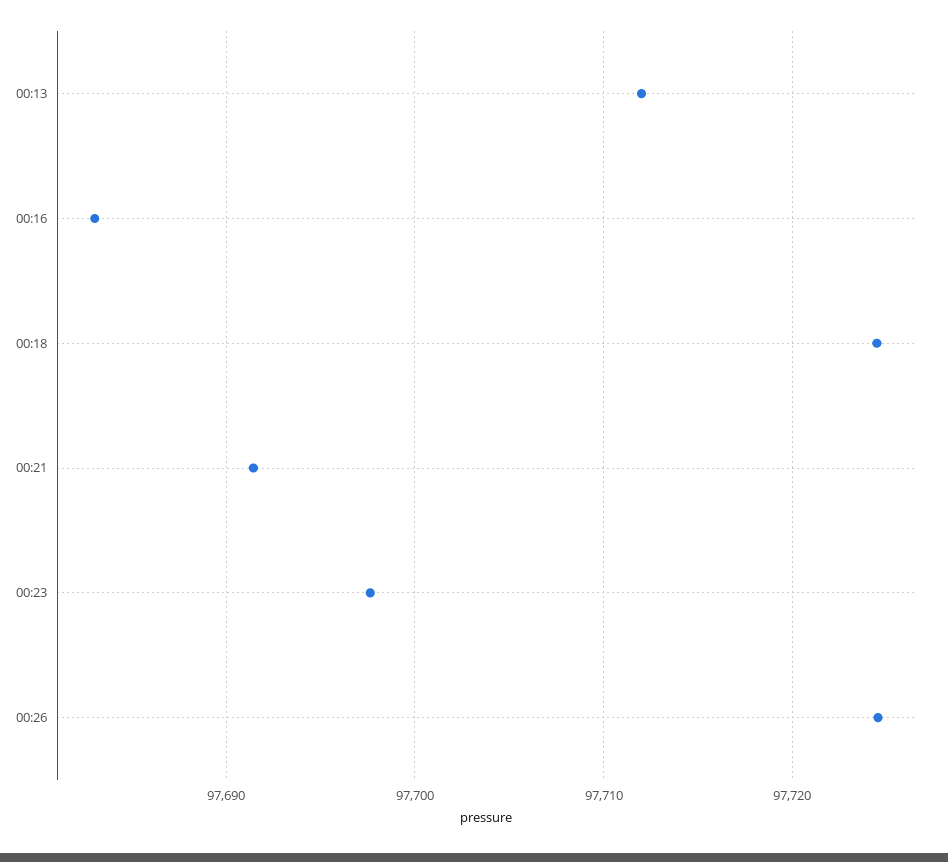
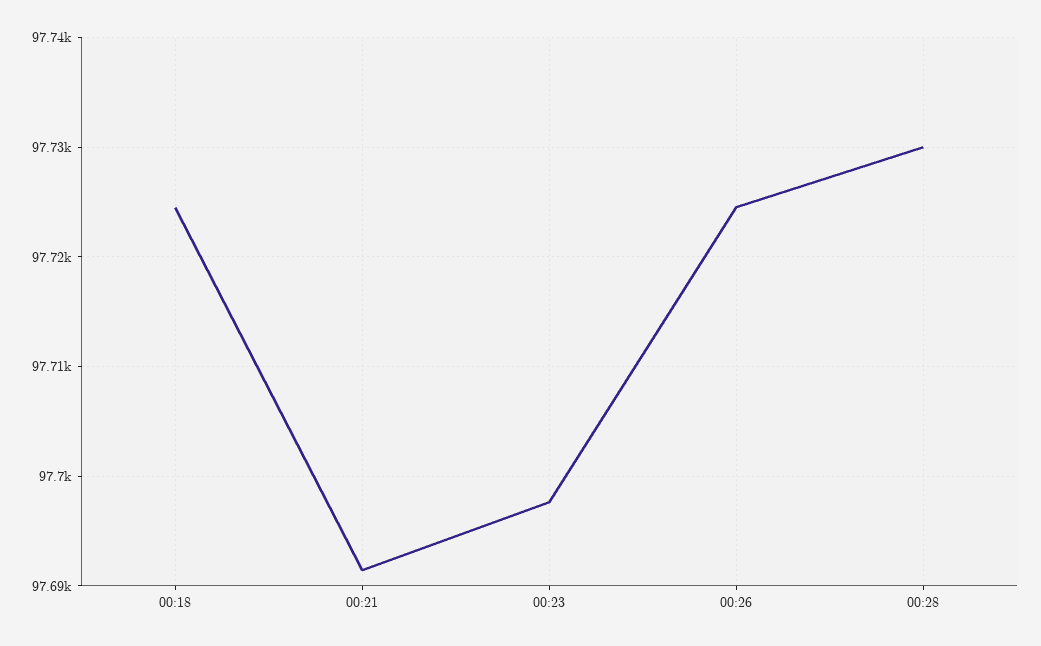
00:13: 97712 -> none
00:16: 97683 -> none
00:28: none -> 97730

